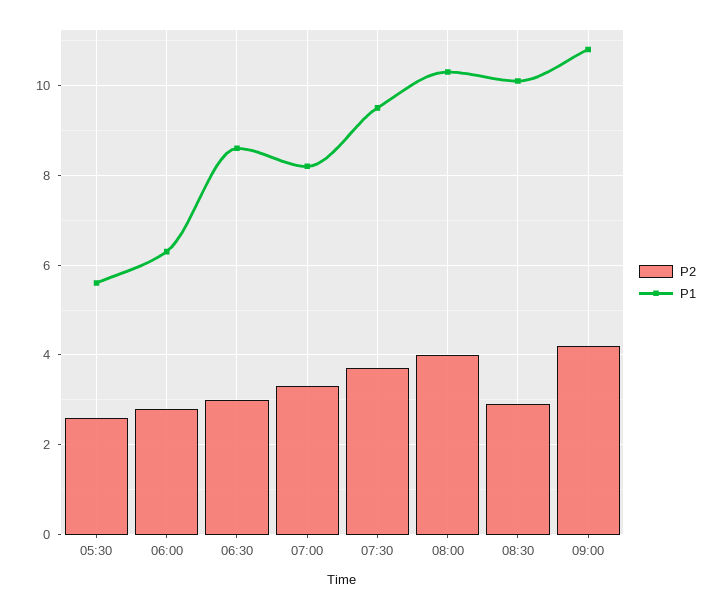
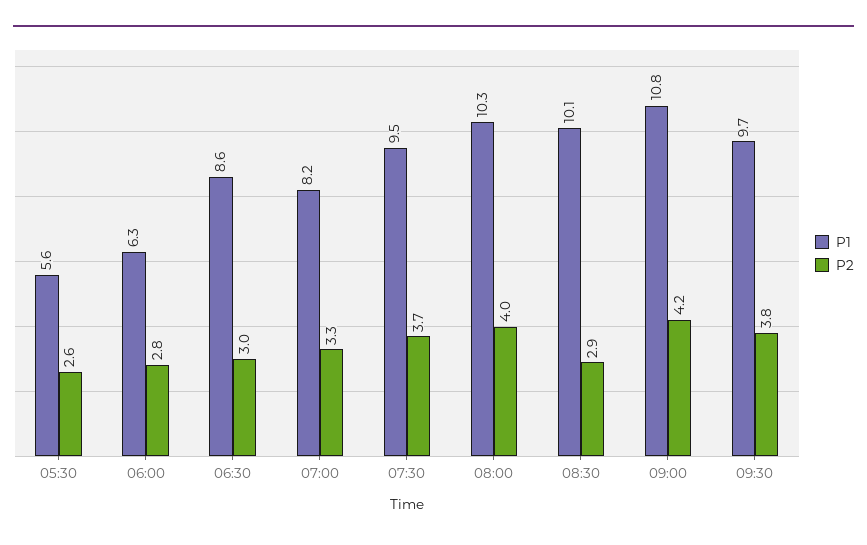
P1, 09:30: none -> 9.7
P2, 09:30: none -> 3.8

